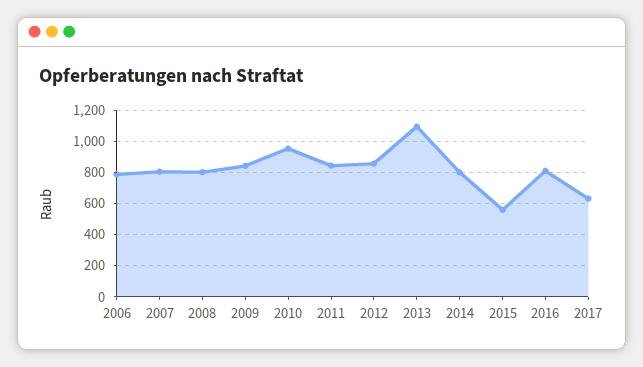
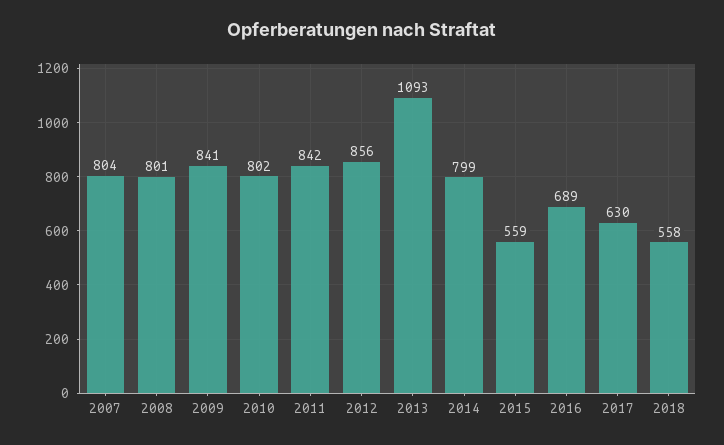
2006: 800 -> none
2010: 950 -> 802
2016: 800 -> 689
2018: none -> 558

